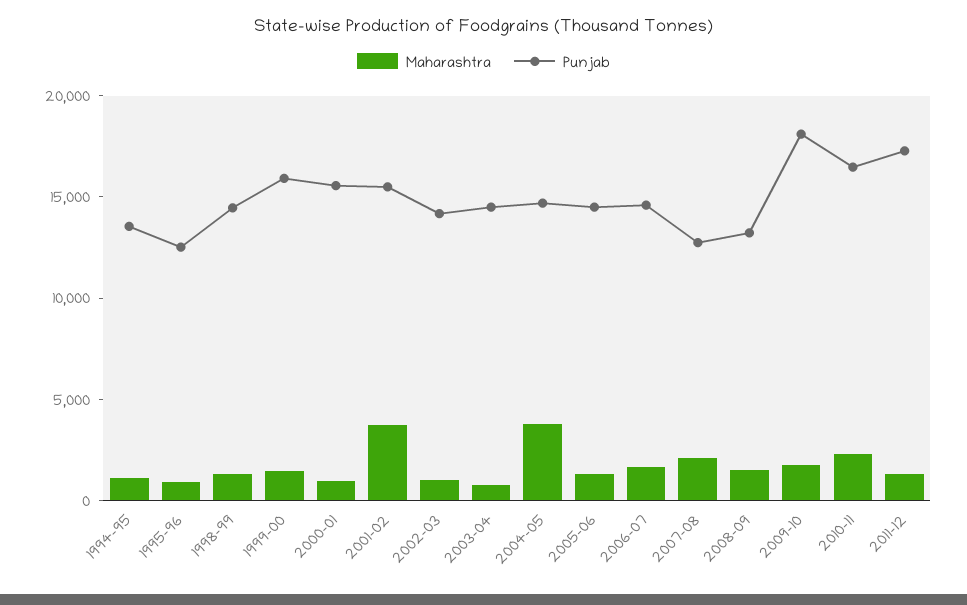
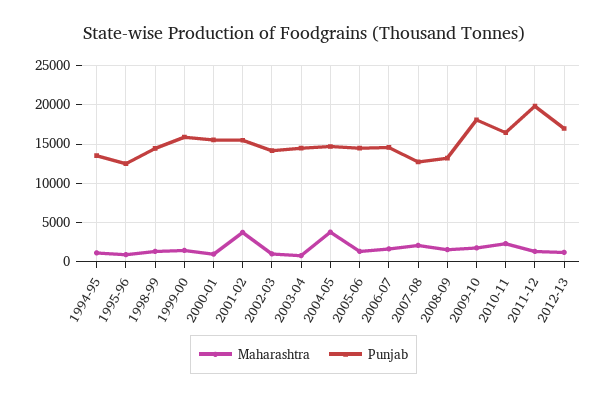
Punjab, 2011-12: 17000 -> 20000
Maharashtra, 2012-13: none -> 1000
Punjab, 2012-13: none -> 17000

